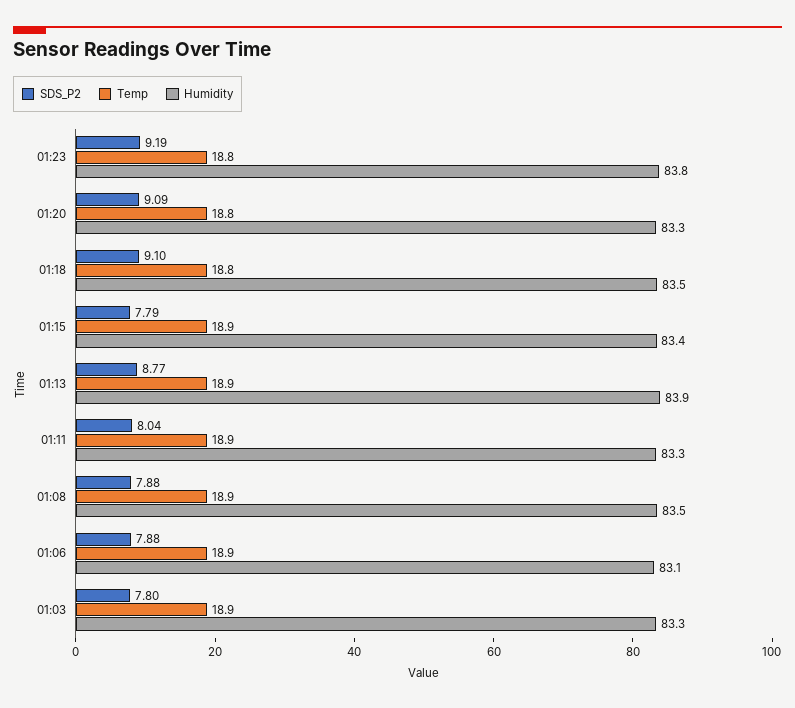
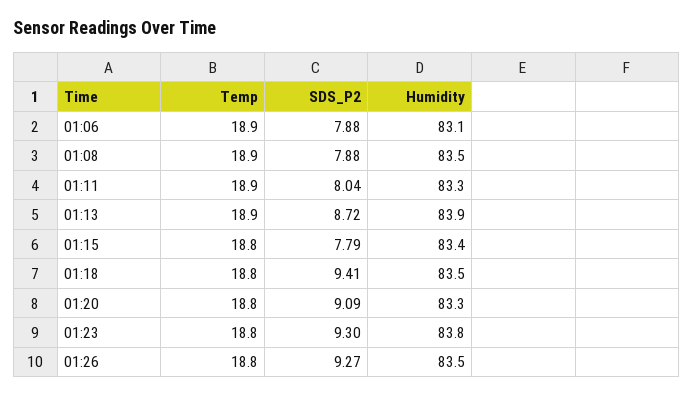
SDS_P2, 01:23: 9.19 -> 9.3
SDS_P2, 01:18: 9.1 -> 9.41
Temp, 01:15: 18.9 -> 18.8
SDS_P2, 01:13: 8.77 -> 8.72
SDS_P2, 01:03: 7.8 -> none
Temp, 01:03: 18.9 -> none
Humidity, 01:03: 83.3 -> none
Temp, 01:26: none -> 18.8
SDS_P2, 01:26: none -> 9.27
Humidity, 01:26: none -> 83.5

